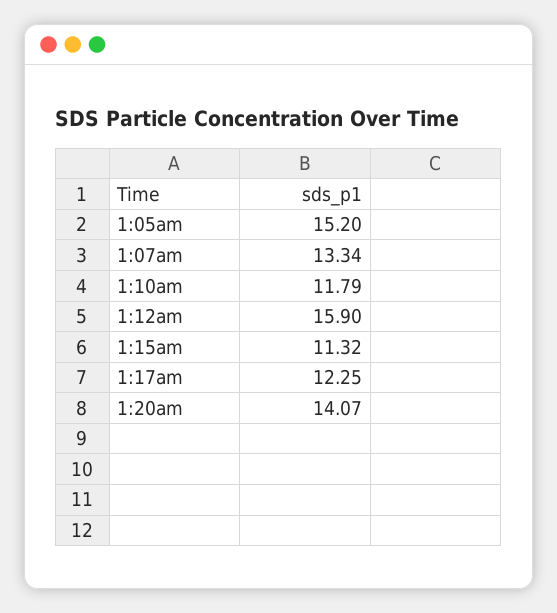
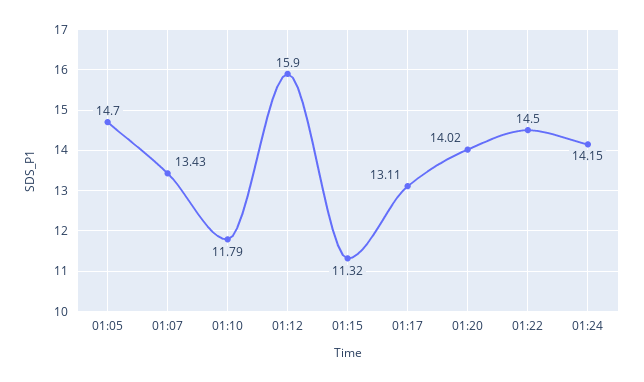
1:05am: 15.2 -> 14.7
1:07am: 13.34 -> 13.43
1:17am: 12.25 -> 13.11
1:20am: 14.07 -> 14.02
01:22: none -> 14.5
01:24: none -> 14.15

